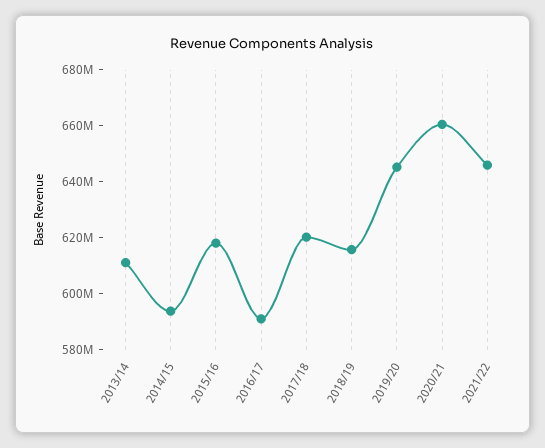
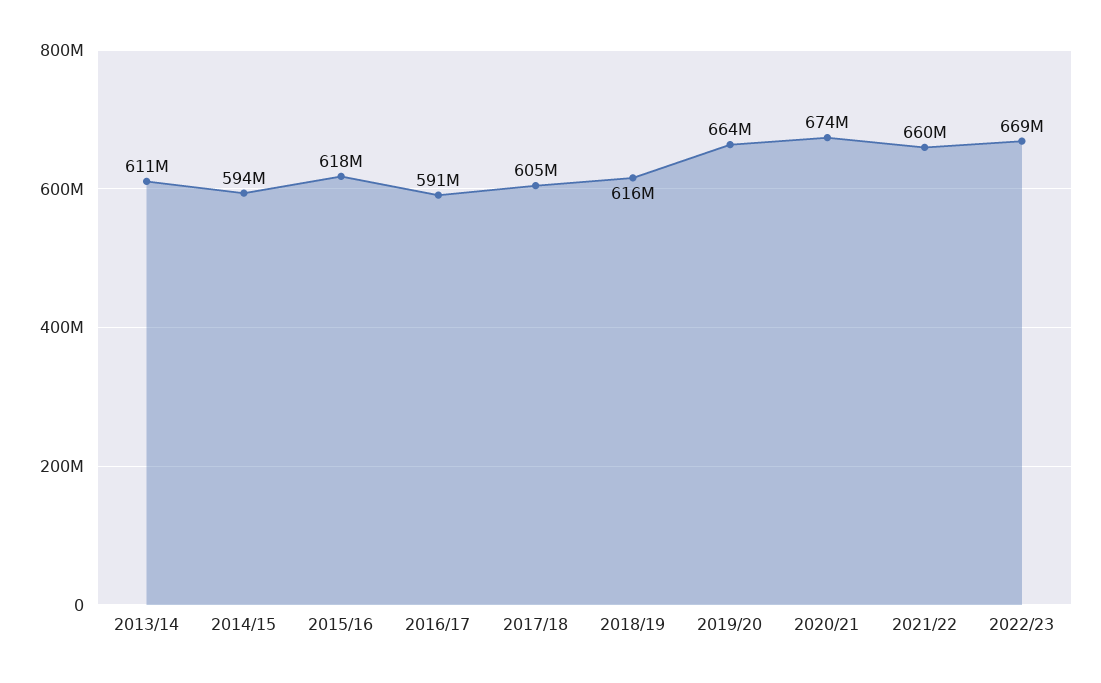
2017/18: 620000000 -> 605000000
2019/20: 645000000 -> 664000000
2020/21: 660000000 -> 674000000
2021/22: 645000000 -> 660000000
2022/23: none -> 669000000

